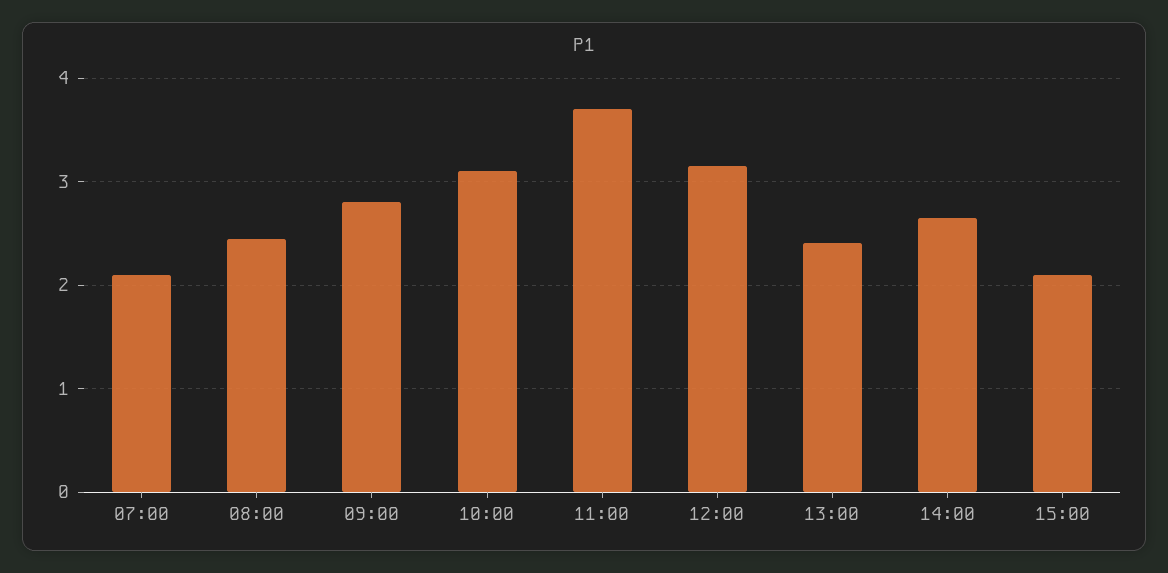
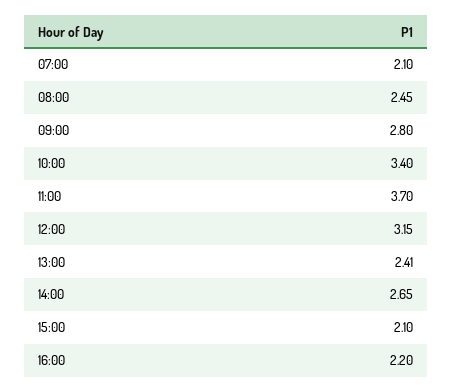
10:00: 3.1 -> 3.4
16:00: none -> 2.2

